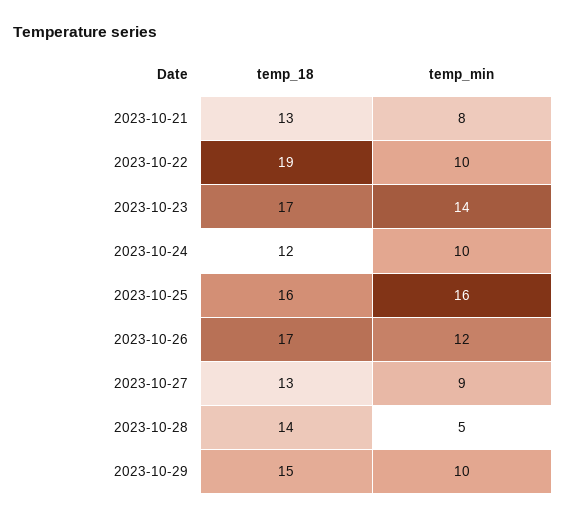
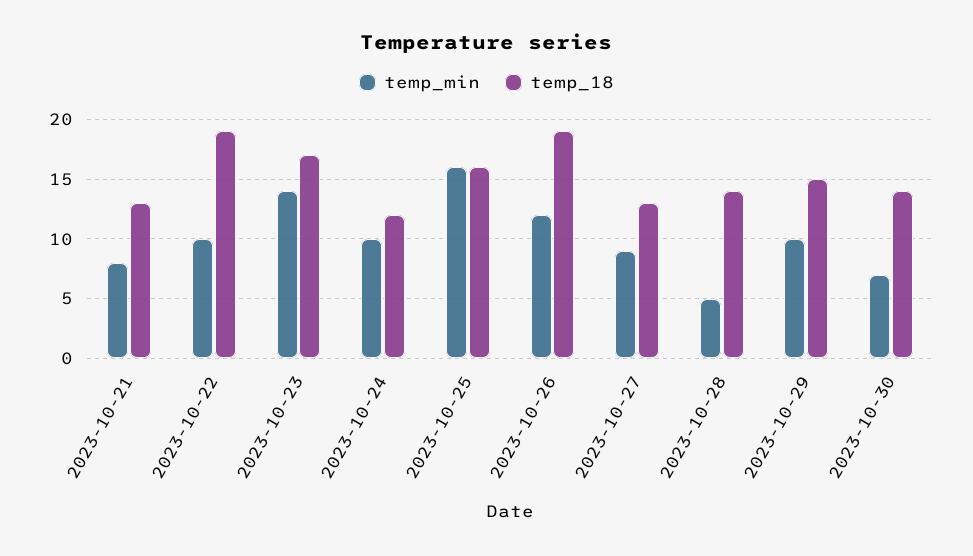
temp_18, 2023-10-26: 17 -> 19
temp_min, 2023-10-30: none -> 7
temp_18, 2023-10-30: none -> 14

